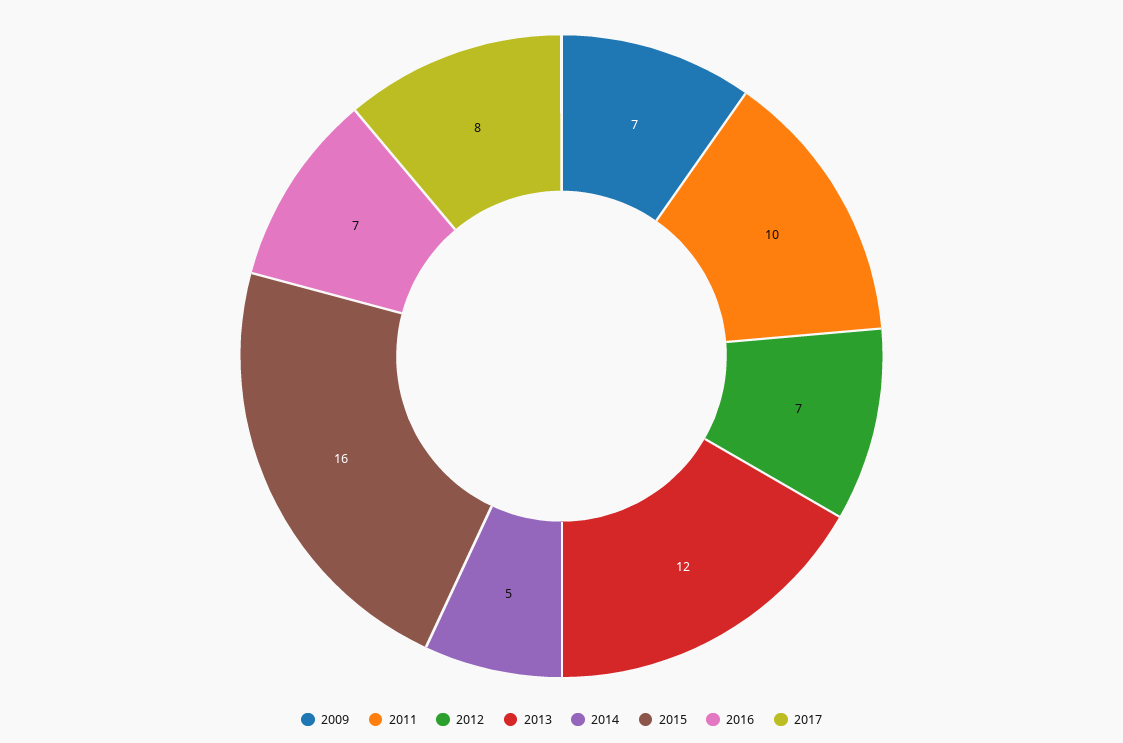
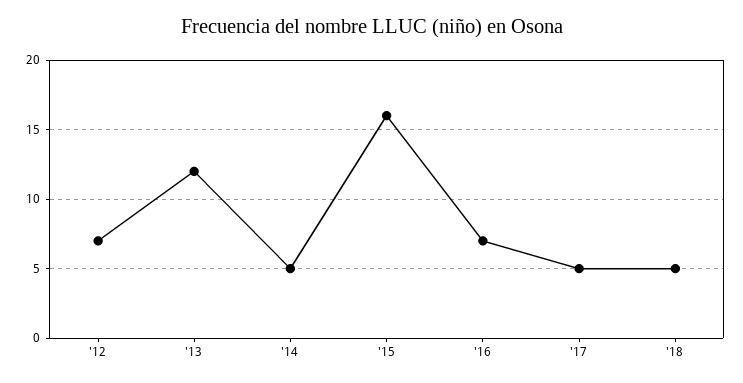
2009: 7 -> none
2011: 10 -> none
2017: 8 -> 5
'18: none -> 5

